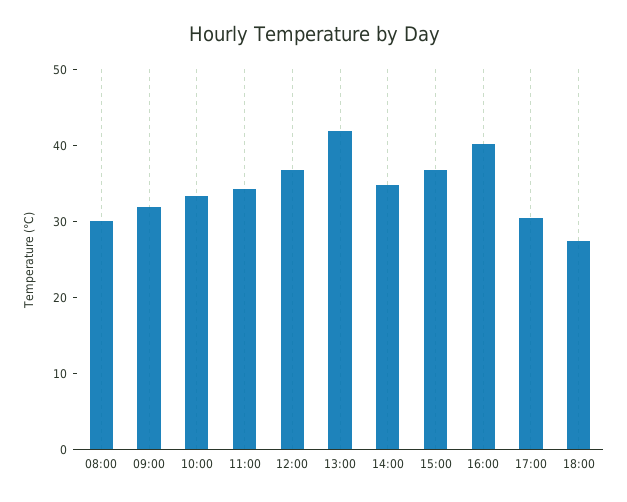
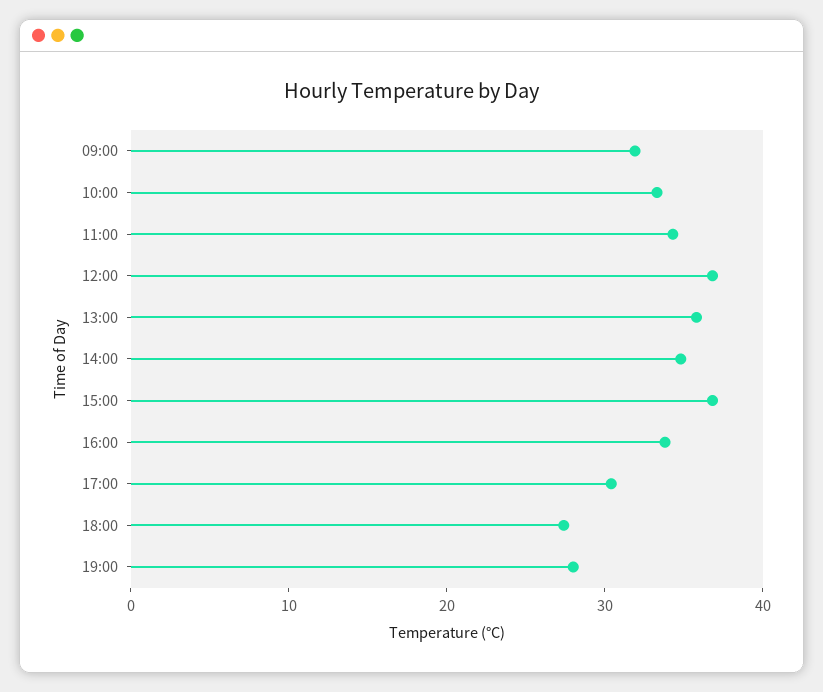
08:00: 30 -> none
13:00: 42 -> 36
16:00: 40 -> 34
19:00: none -> 28

